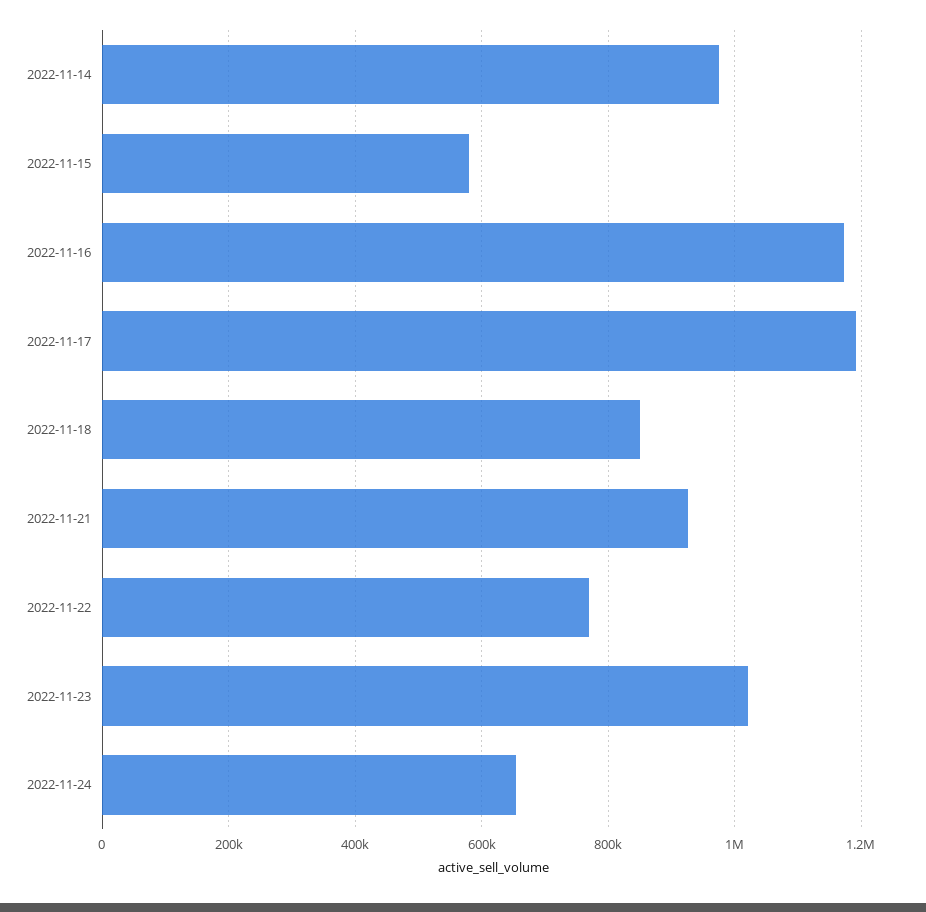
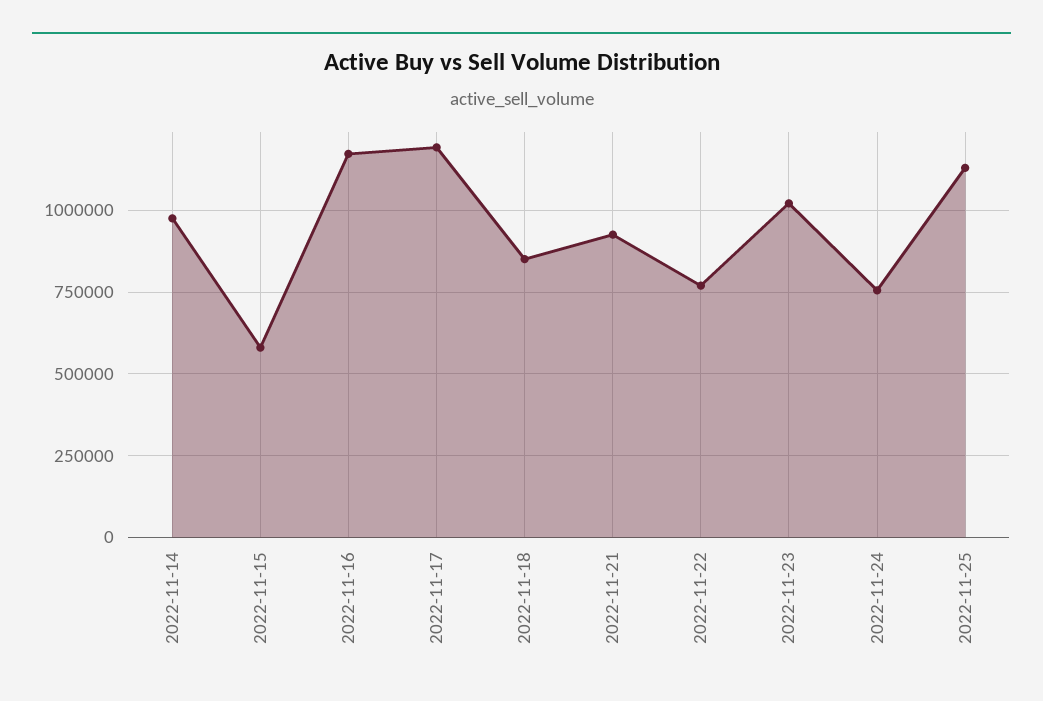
2022-11-24: 660000 -> 750000
2022-11-25: none -> 1125000

